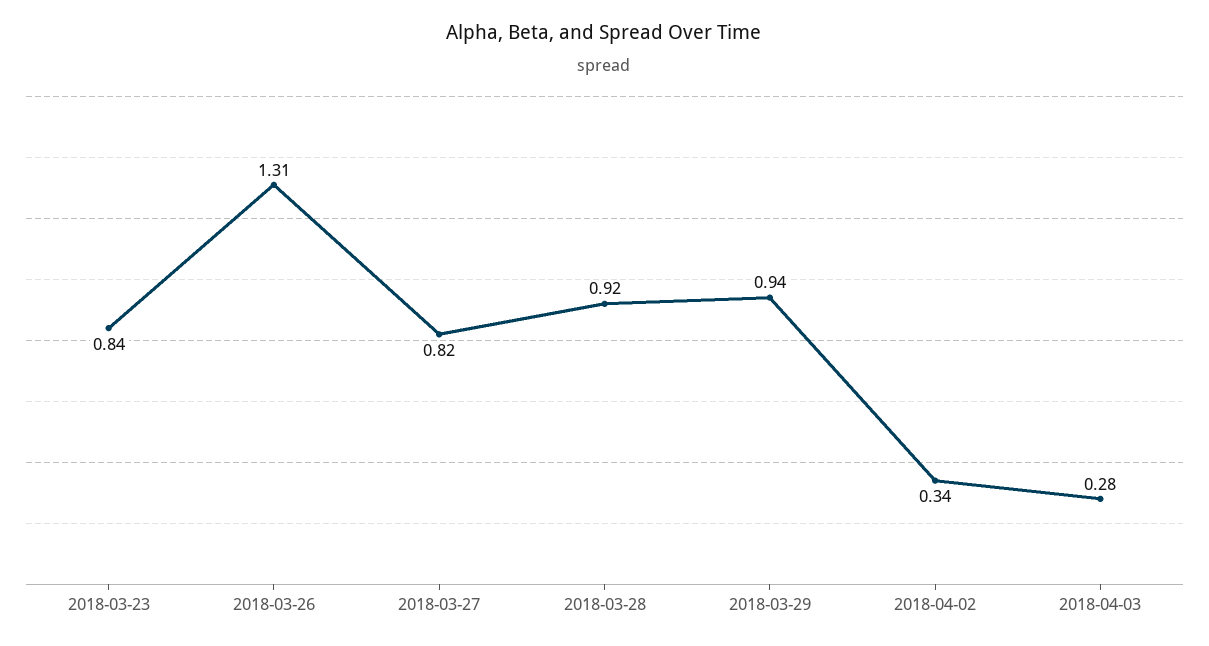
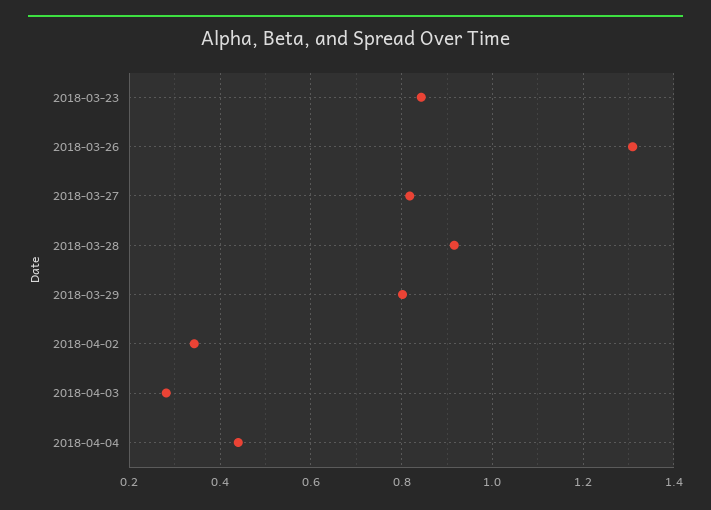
2018-03-29: 0.94 -> 0.8
2018-04-04: none -> 0.44

